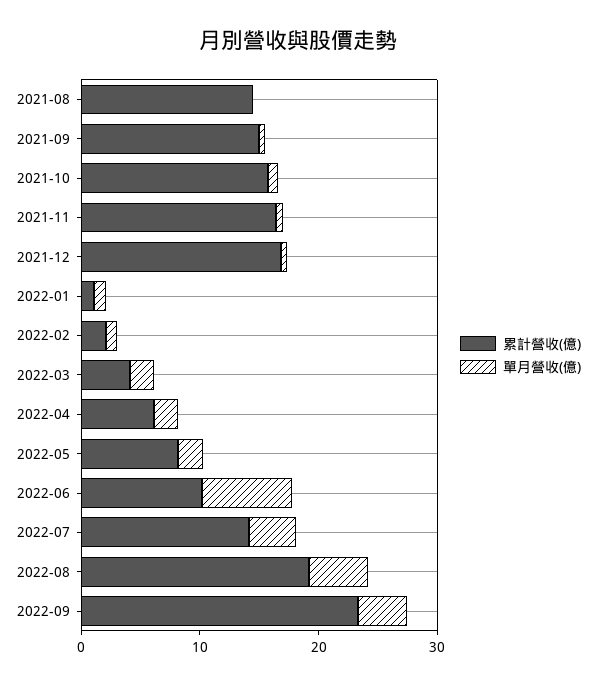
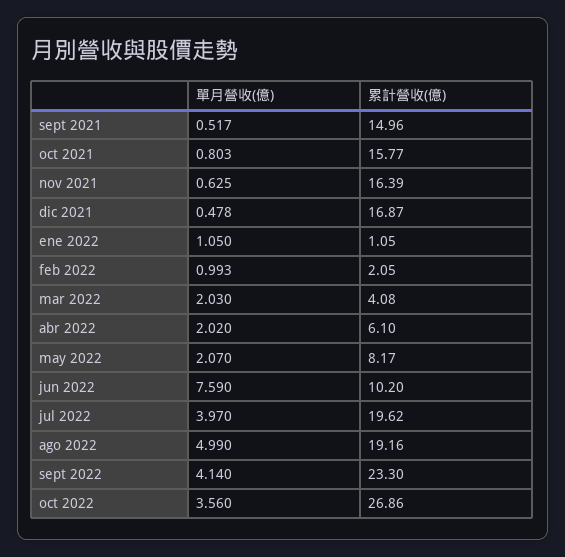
累計營收(億), 2021-08: 14 -> none
單月營收(億), 2021-08: 0 -> none
累計營收(億), 2022-07: 14 -> 19.62
單月營收(億), oct 2022: none -> 3.56
累計營收(億), oct 2022: none -> 26.86

